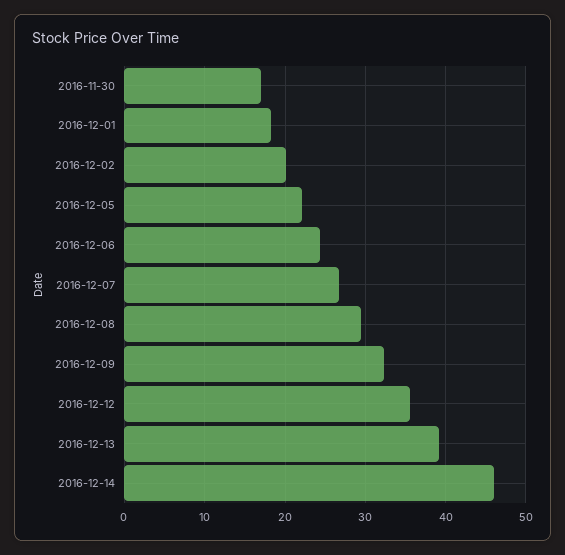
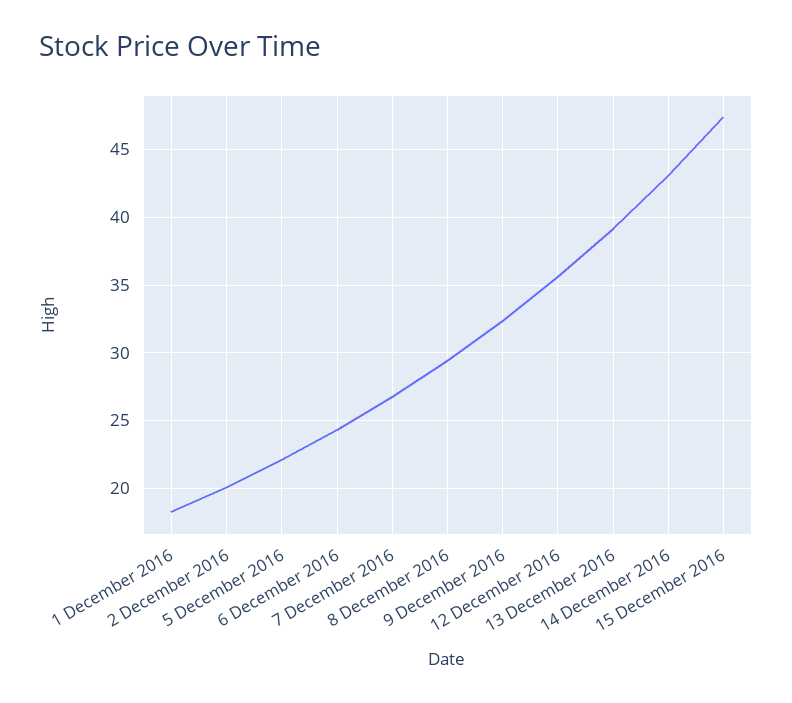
2016-11-30: 17 -> none
2016-12-14: 46 -> 43
15 December 2016: none -> 47.5

